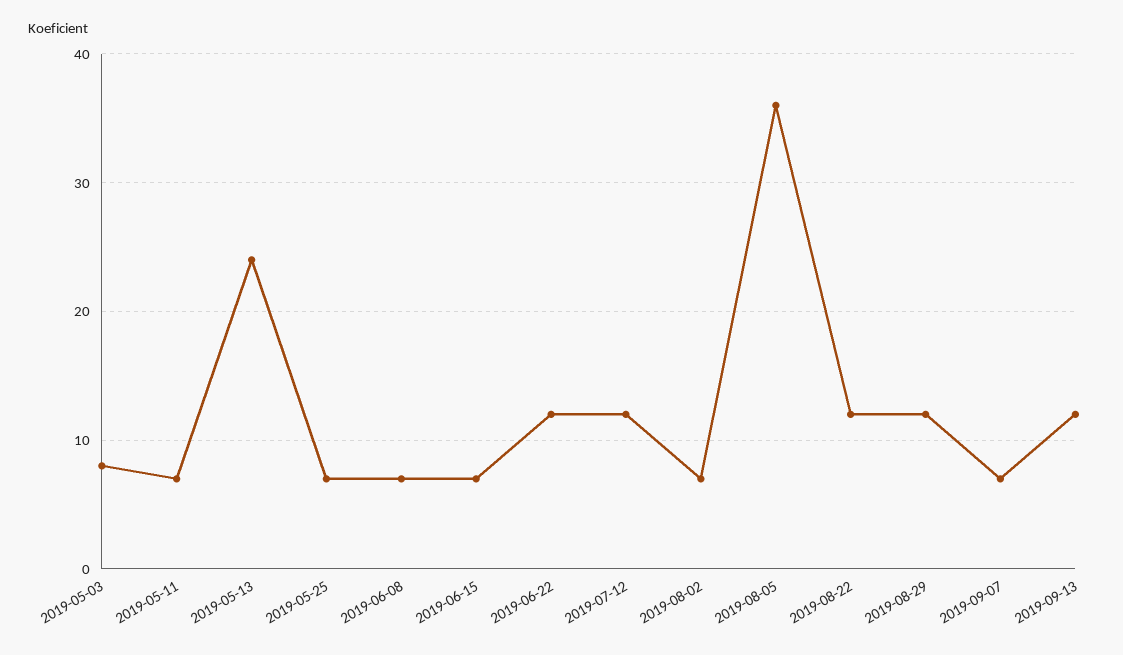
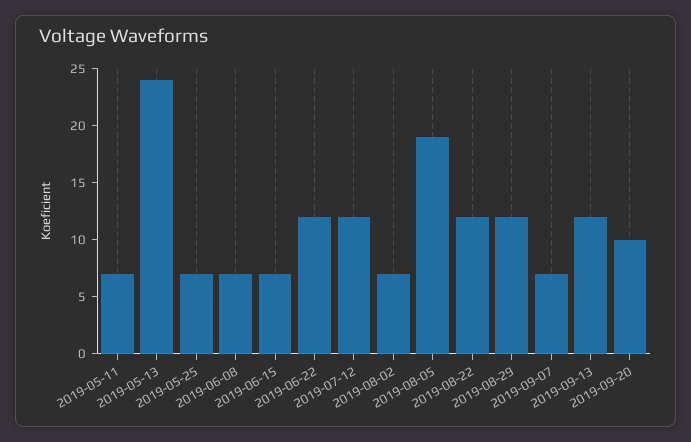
2019-05-03: 8 -> none
2019-08-05: 36 -> 19
2019-09-20: none -> 10

